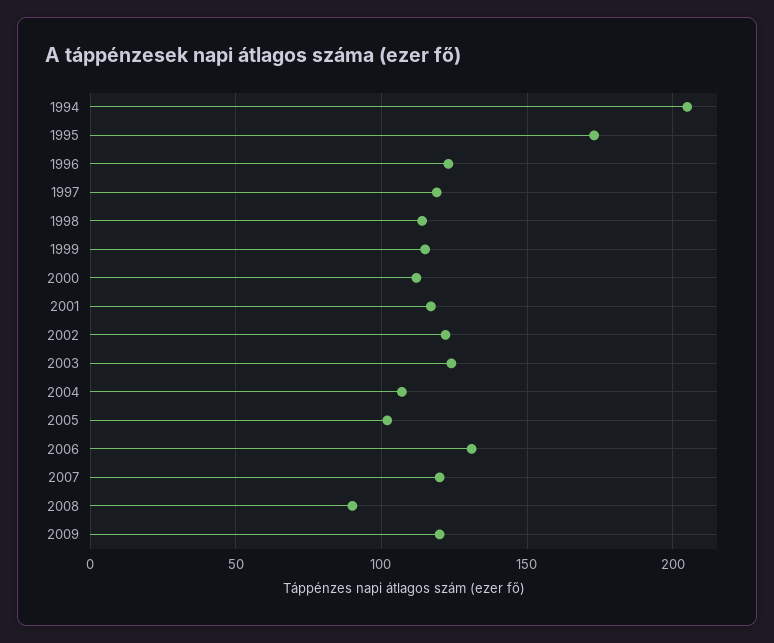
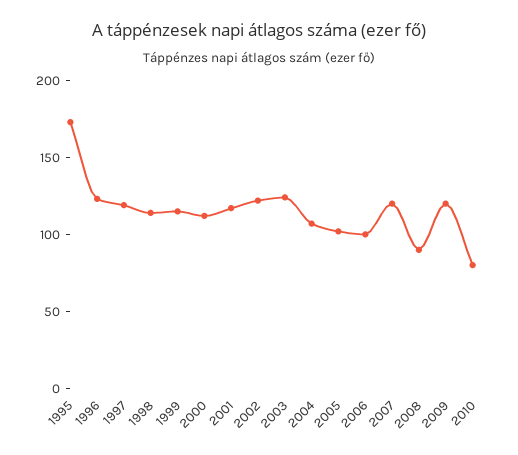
1994: 205 -> none
2006: 130 -> 100
2010: none -> 80

